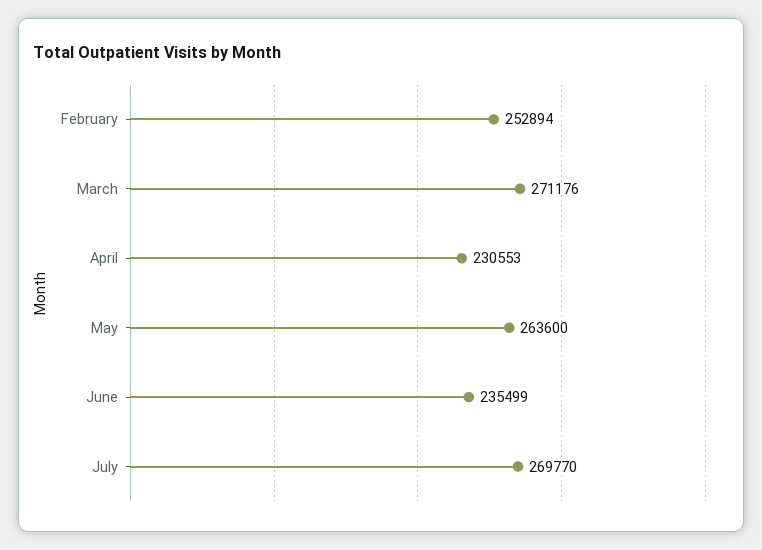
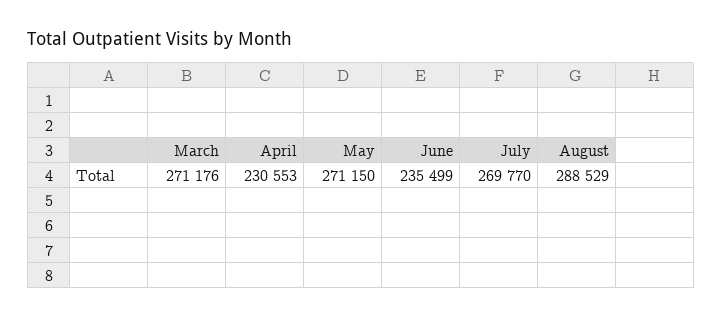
February: 252894 -> none
May: 263600 -> 271150
August: none -> 288529

